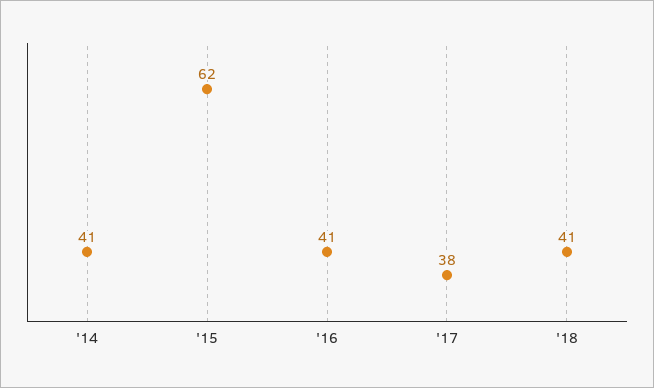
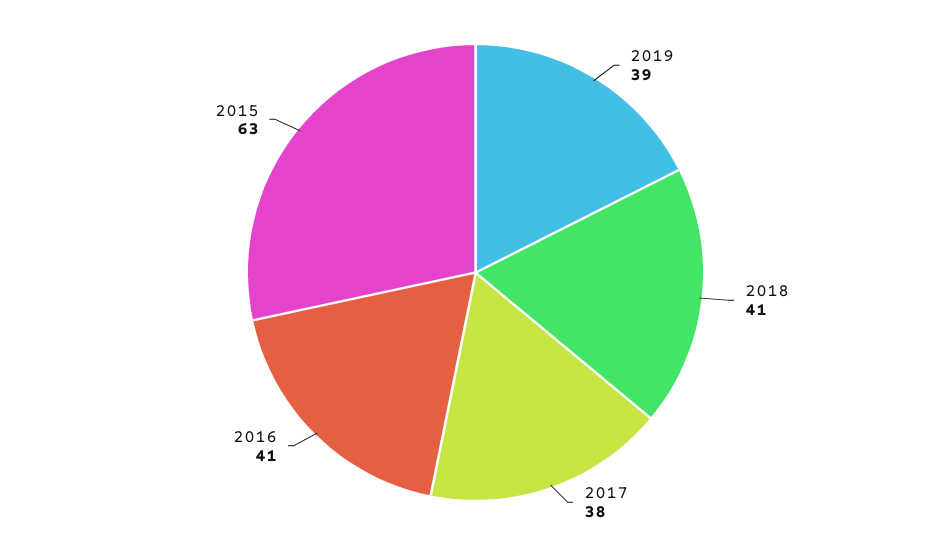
'14: 41 -> none
'15: 62 -> 63
2019: none -> 39

